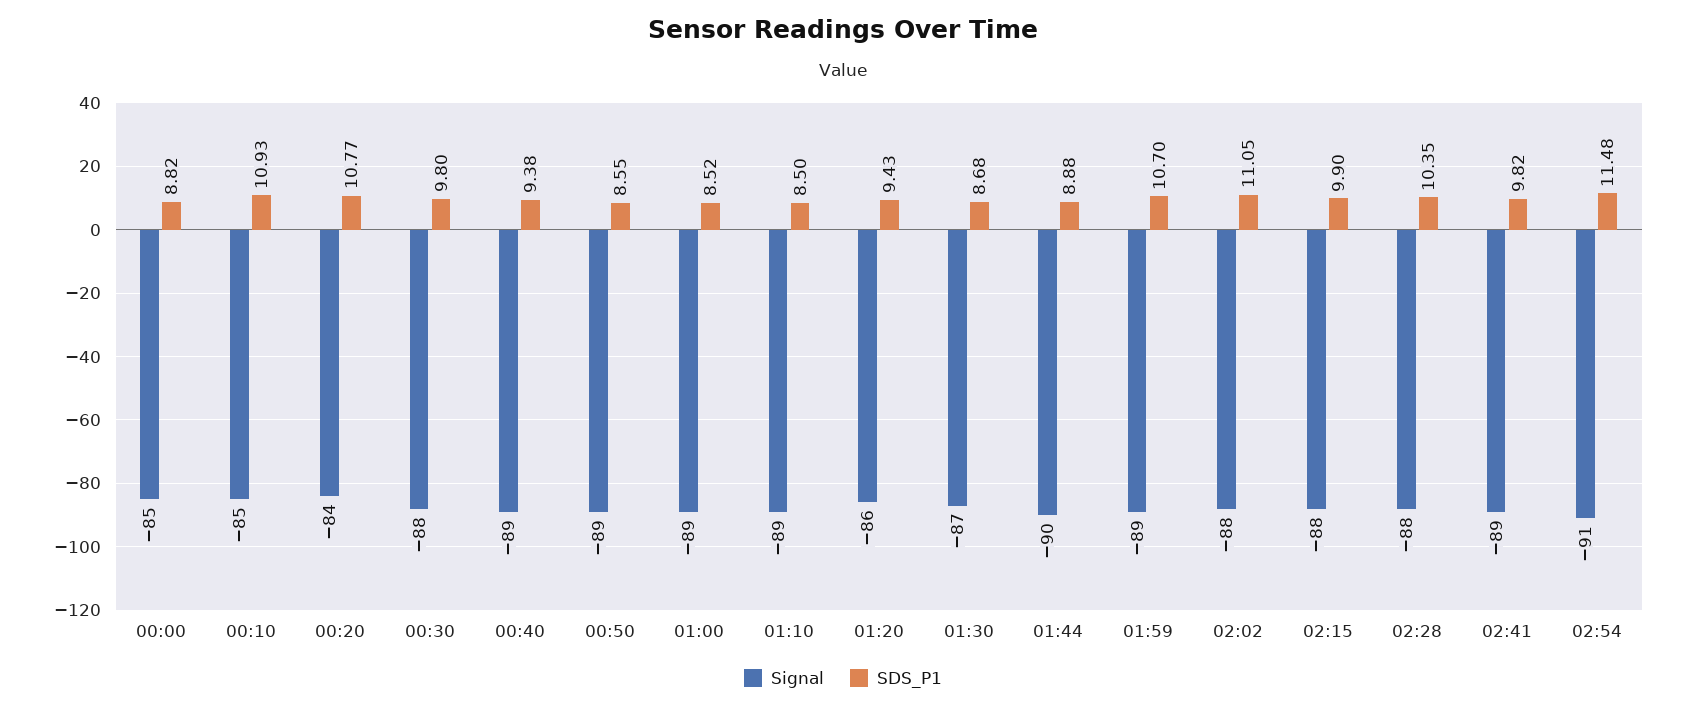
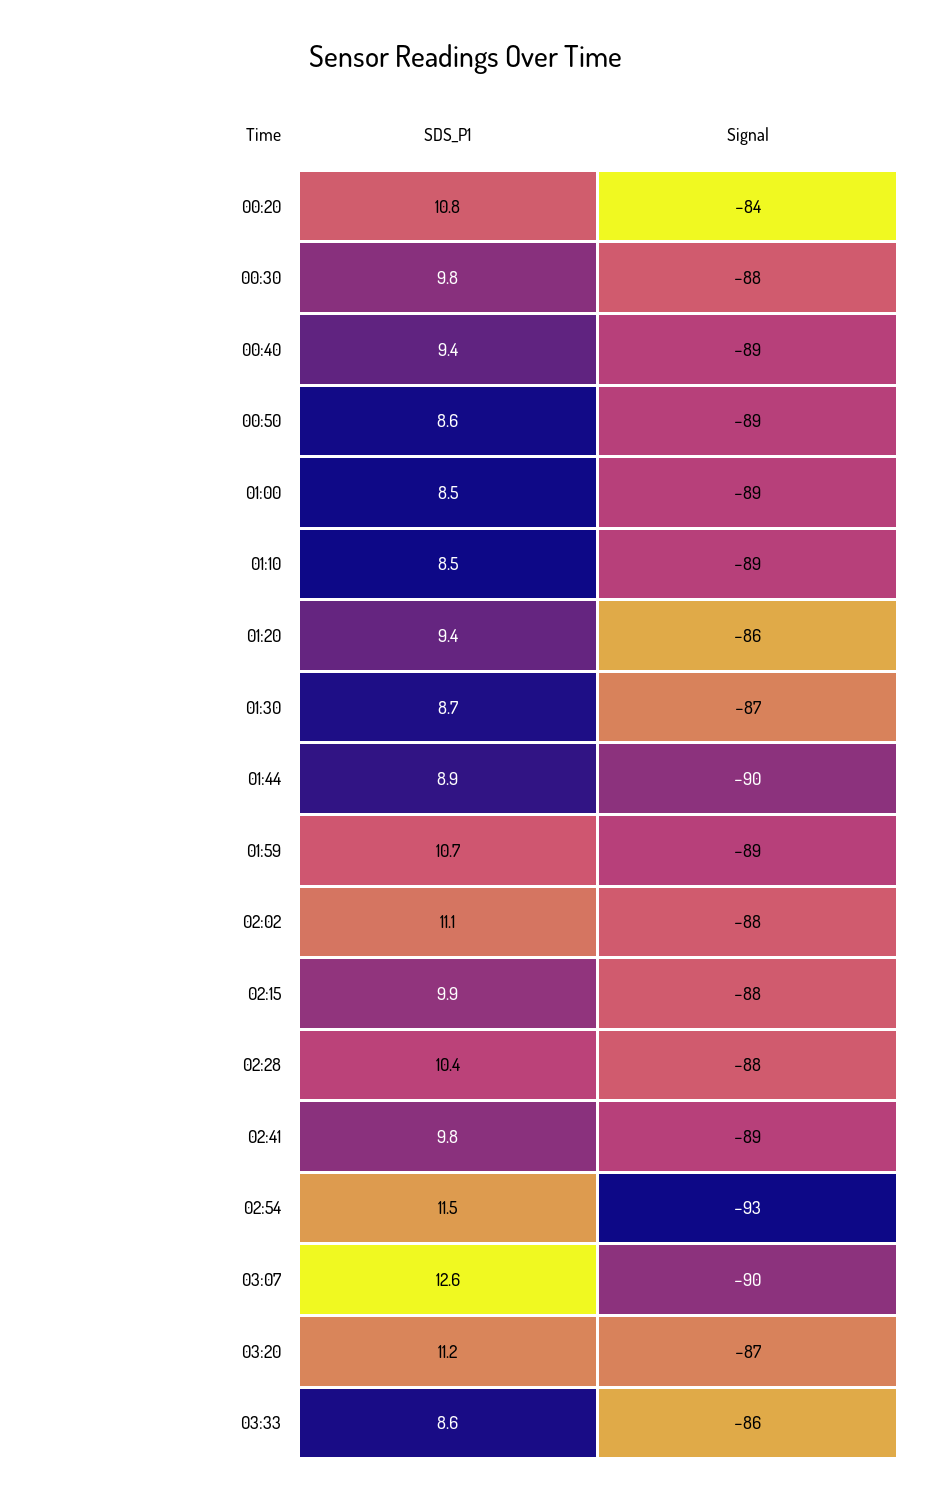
Signal, 00:00: -85 -> none
SDS_P1, 00:00: 8.82 -> none
Signal, 00:10: -85 -> none
SDS_P1, 00:10: 10.93 -> none
Signal, 02:54: -91 -> -93
SDS_P1, 03:07: none -> 12.6
Signal, 03:07: none -> -90
SDS_P1, 03:20: none -> 11.2
Signal, 03:20: none -> -87
SDS_P1, 03:33: none -> 8.6
Signal, 03:33: none -> -86

